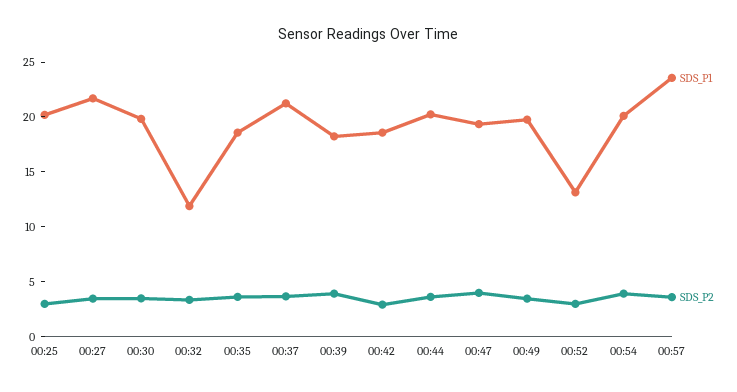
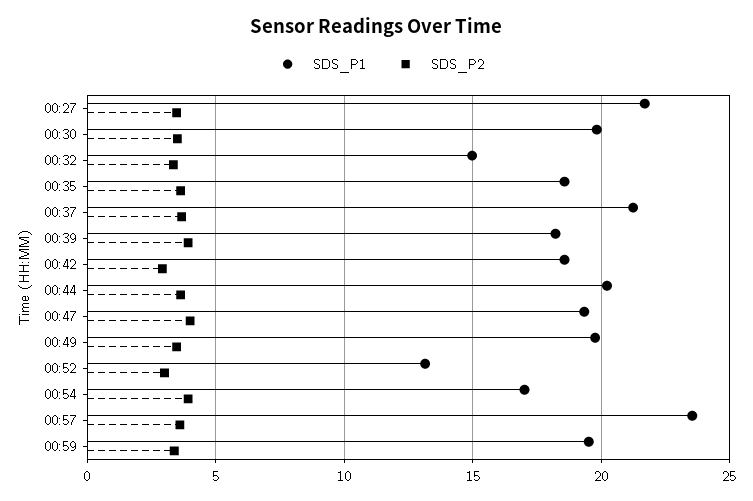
SDS_P1, 00:25: 20 -> none
SDS_P2, 00:25: 3 -> none
SDS_P1, 00:32: 12 -> 15
SDS_P1, 00:54: 20 -> 17
SDS_P1, 00:59: none -> 19.5
SDS_P2, 00:59: none -> 3.5

